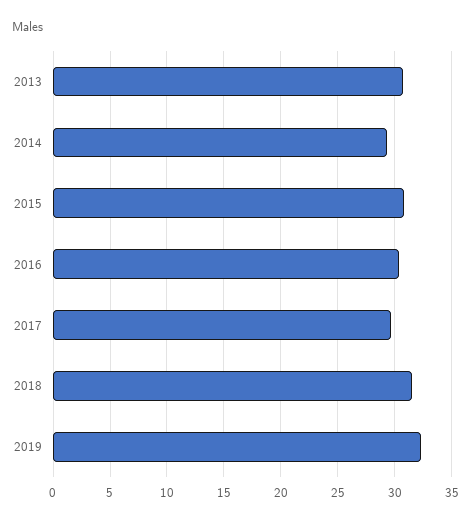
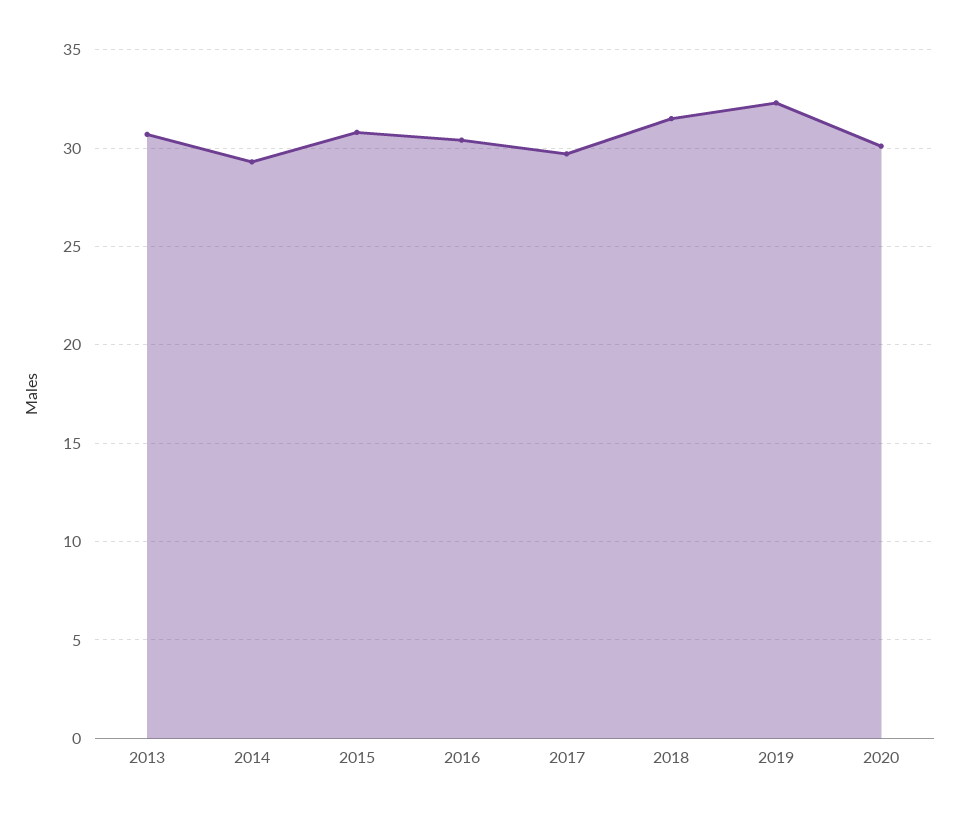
2020: none -> 30

